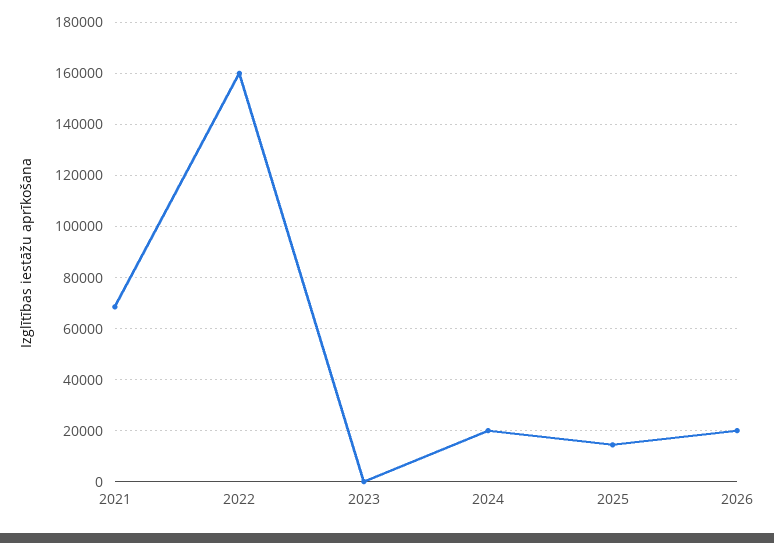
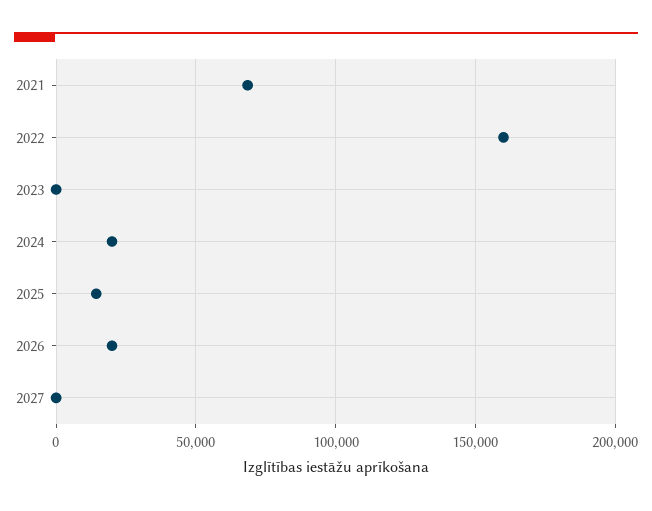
2027: none -> 0

